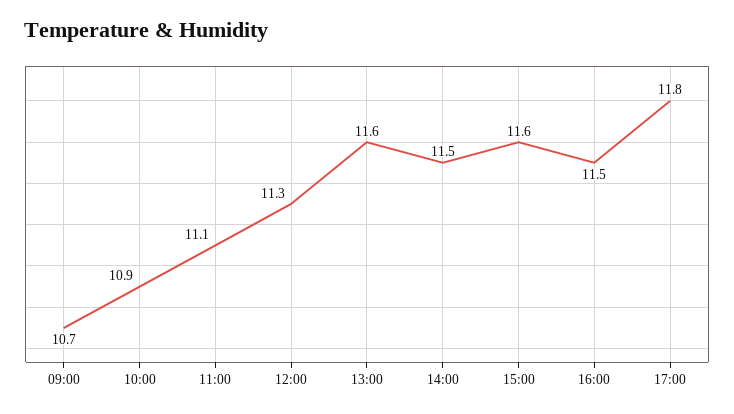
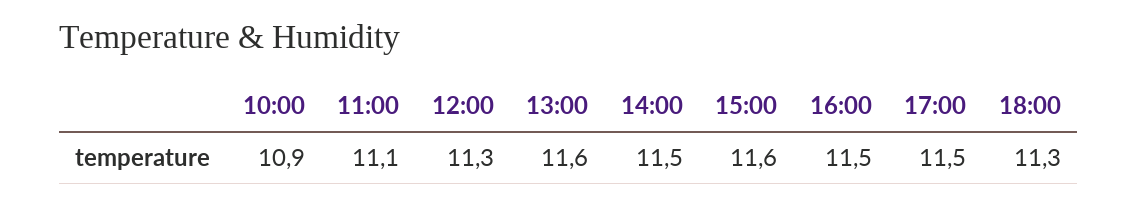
09:00: 10.7 -> none
17:00: 11.8 -> 11.5
18:00: none -> 11.3

